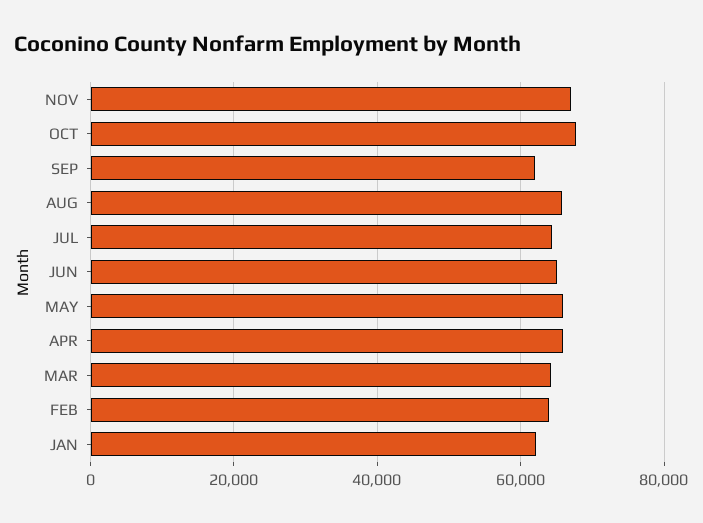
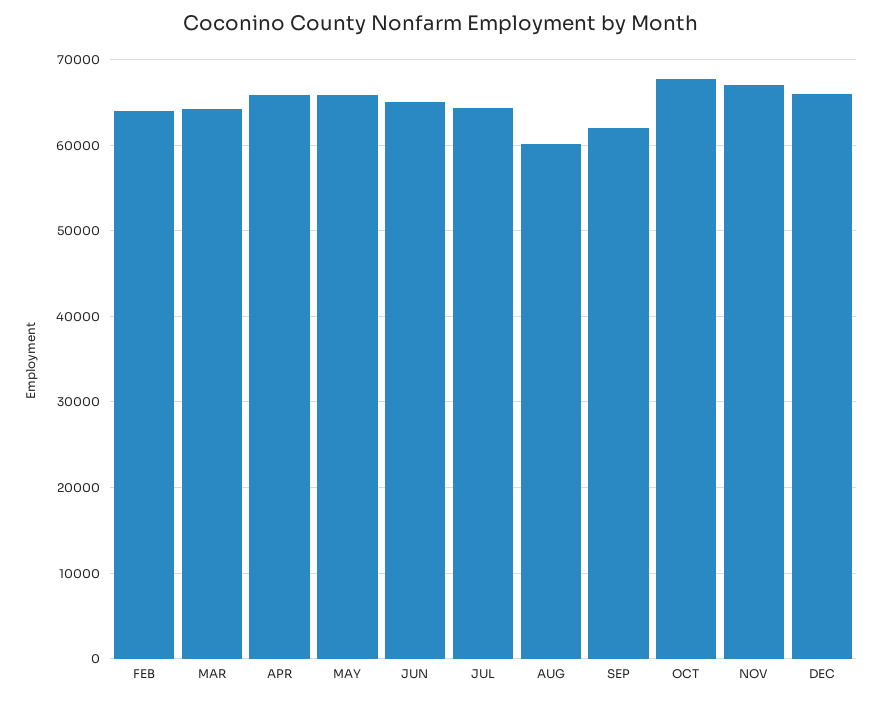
AUG: 66000 -> 60000
JAN: 62000 -> none
DEC: none -> 66000

